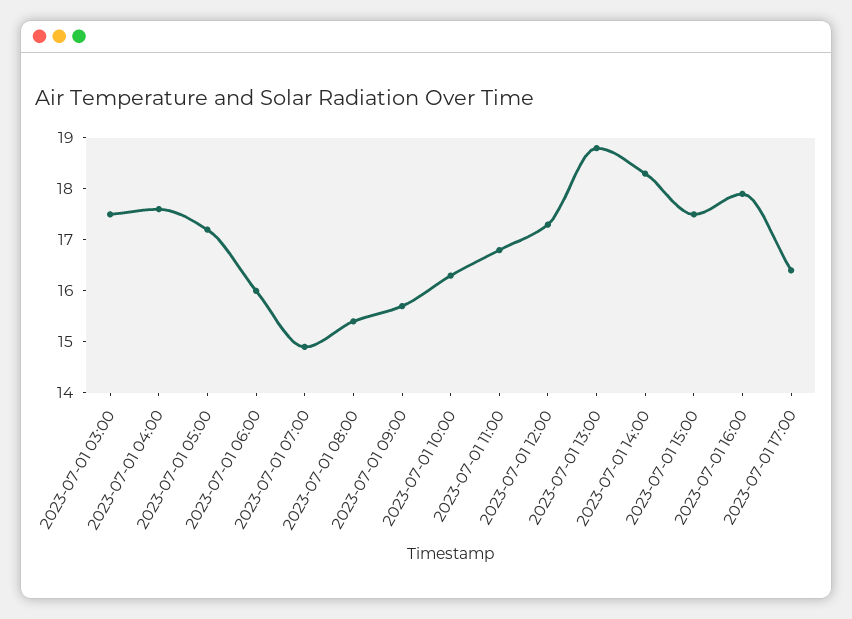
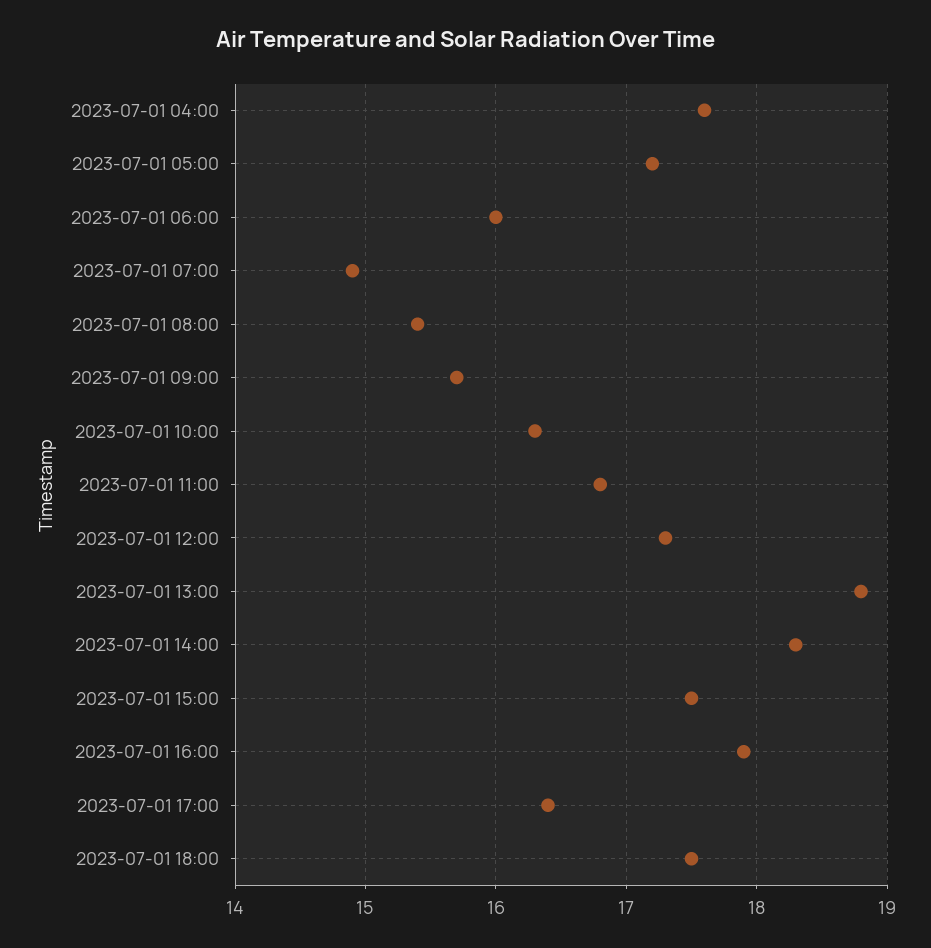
2023-07-01 03:00: 17.5 -> none
2023-07-01 18:00: none -> 17.5

